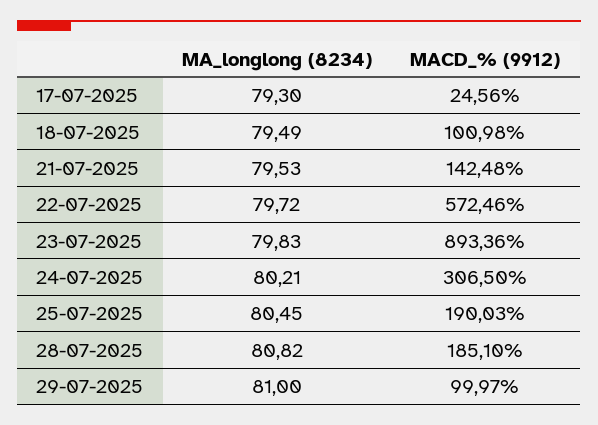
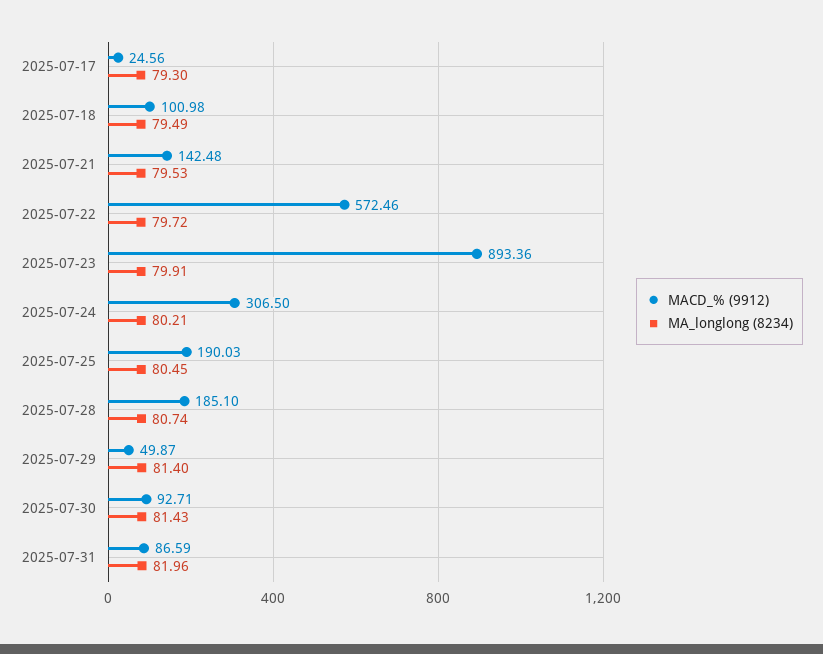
MA_longlong (8234), 23-07-2025: 79.83 -> 79.91
MA_longlong (8234), 28-07-2025: 80.82 -> 80.74
MA_longlong (8234), 29-07-2025: 81 -> 81.4
MACD_% (9912), 29-07-2025: 99.97 -> 49.87
MACD_% (9912), 2025-07-30: none -> 92.71
MA_longlong (8234), 2025-07-30: none -> 81.43
MACD_% (9912), 2025-07-31: none -> 86.59
MA_longlong (8234), 2025-07-31: none -> 81.96

